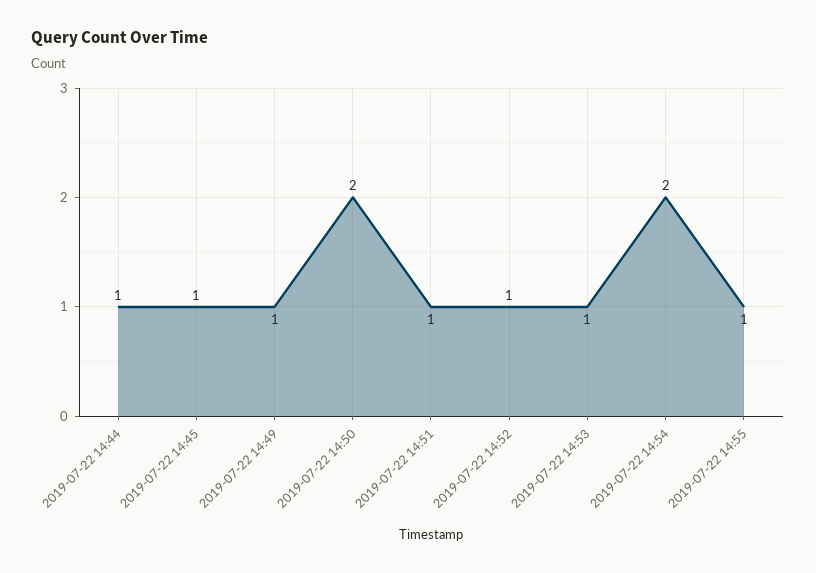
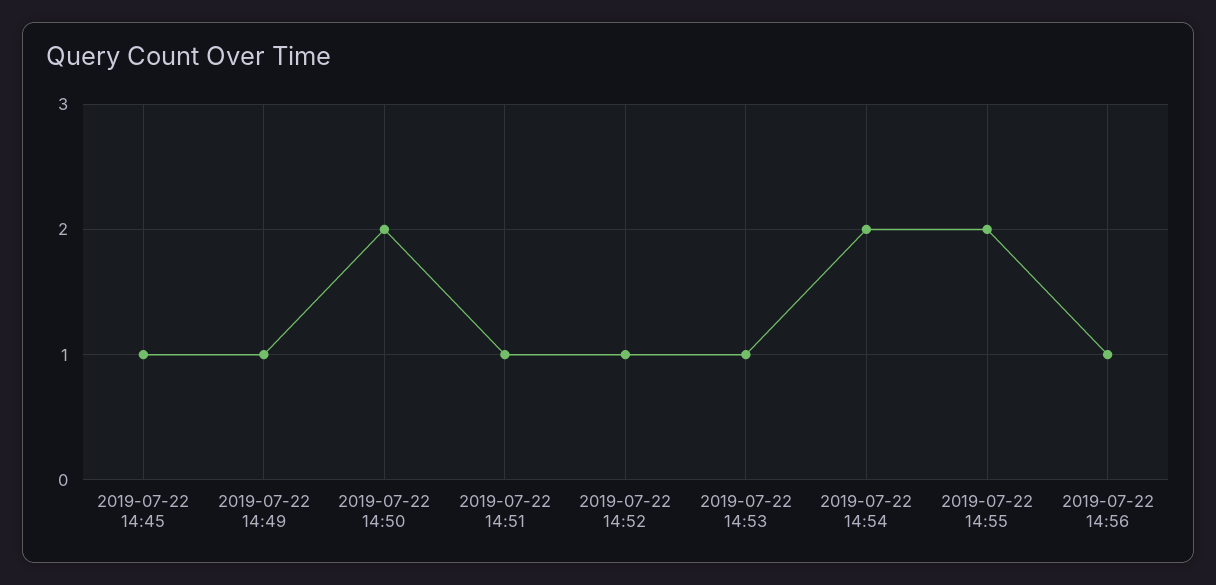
2019-07-22 14:44: 1 -> none
2019-07-22 14:55: 1 -> 2
2019-07-22 14:56: none -> 1

